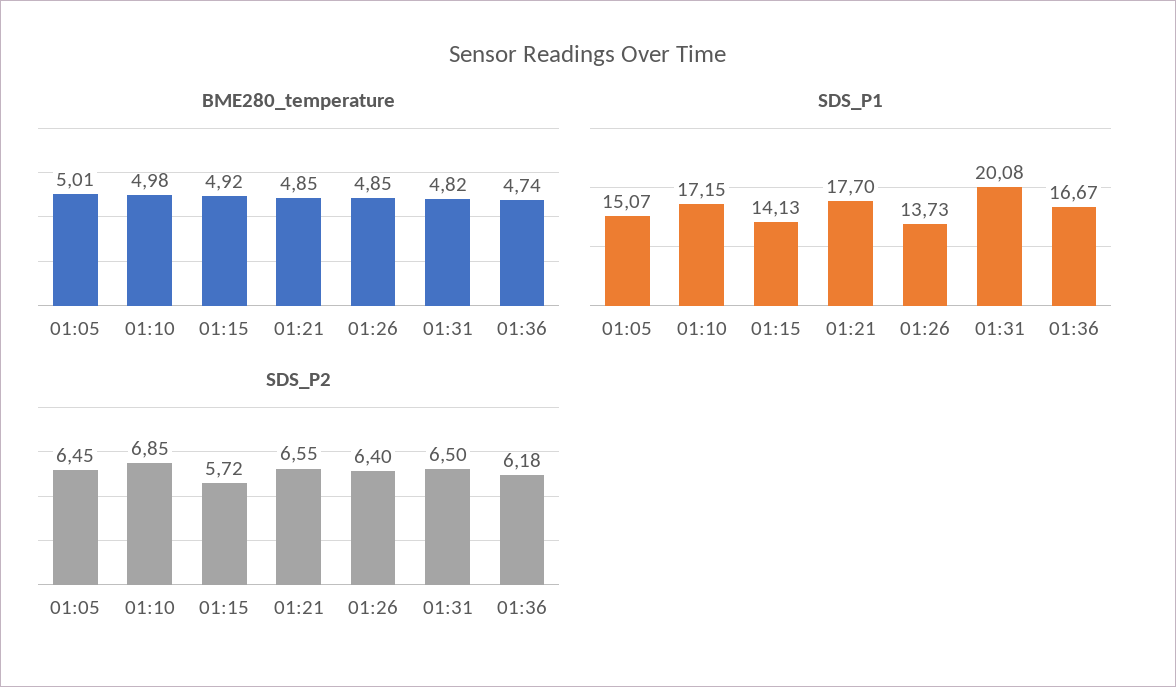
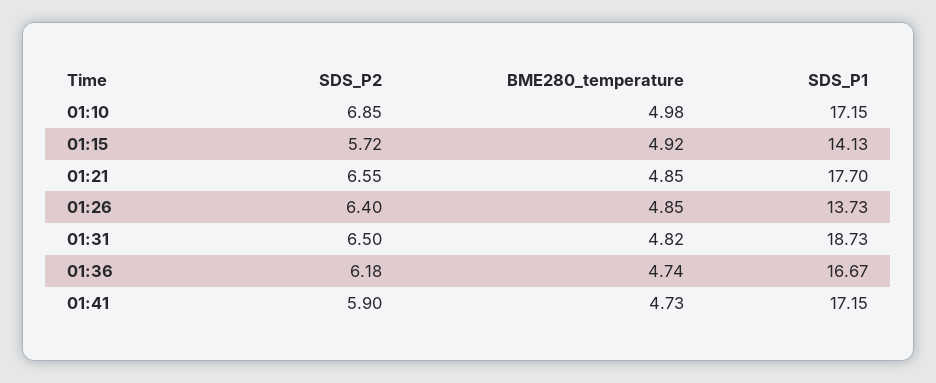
BME280_temperature, 01:05: 5.01 -> none
SDS_P1, 01:05: 15.07 -> none
SDS_P1, 01:31: 20.08 -> 18.73
SDS_P2, 01:05: 6.45 -> none
SDS_P2, 01:41: none -> 5.9
BME280_temperature, 01:41: none -> 4.73
SDS_P1, 01:41: none -> 17.15

